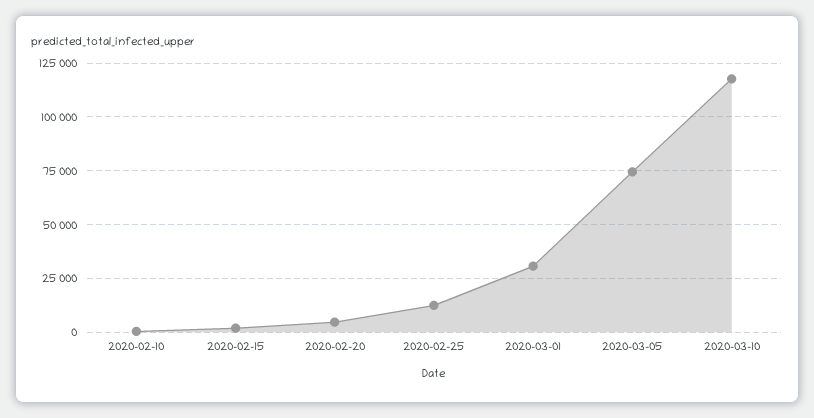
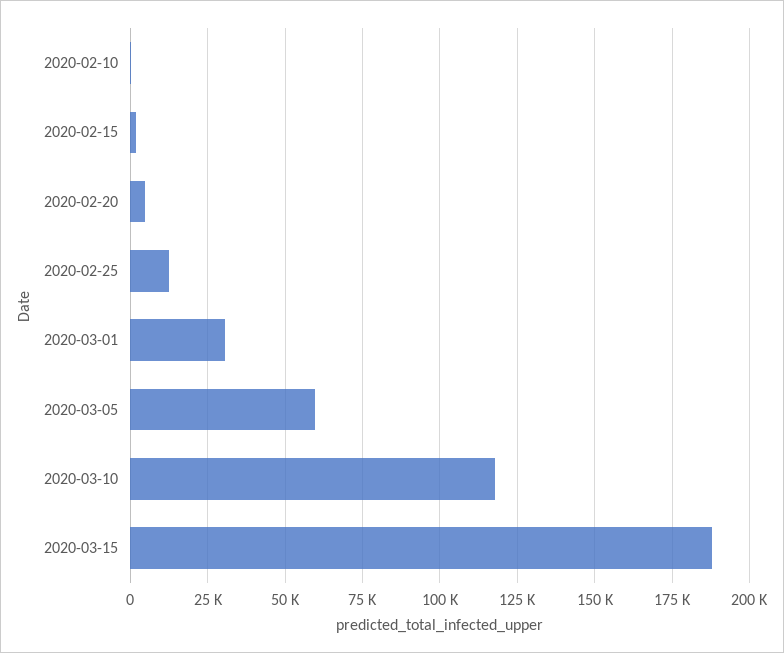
2020-03-05: 75000 -> 60000
2020-03-15: none -> 187500

